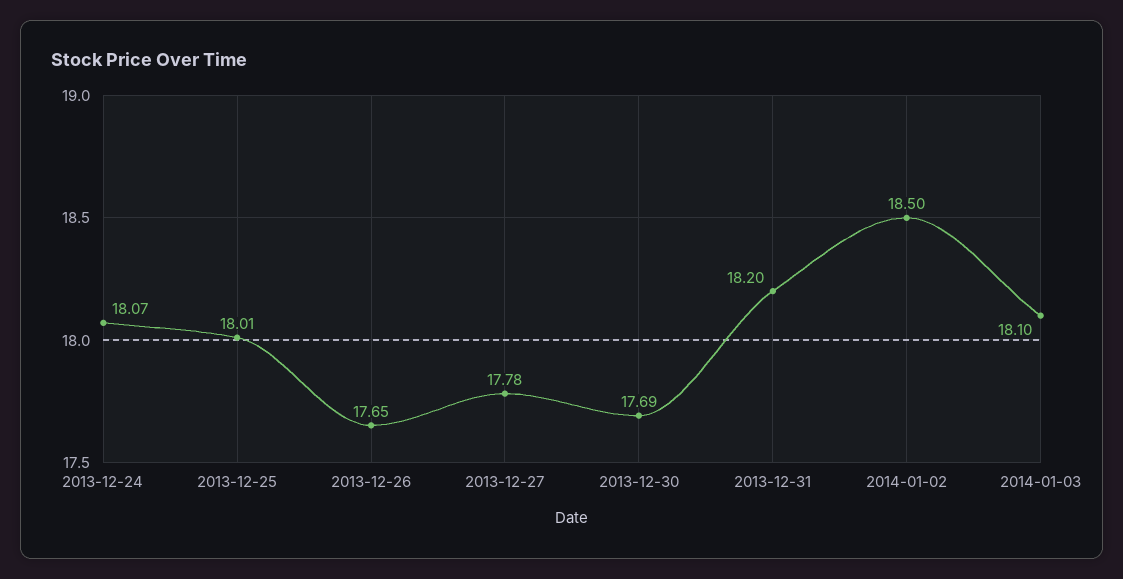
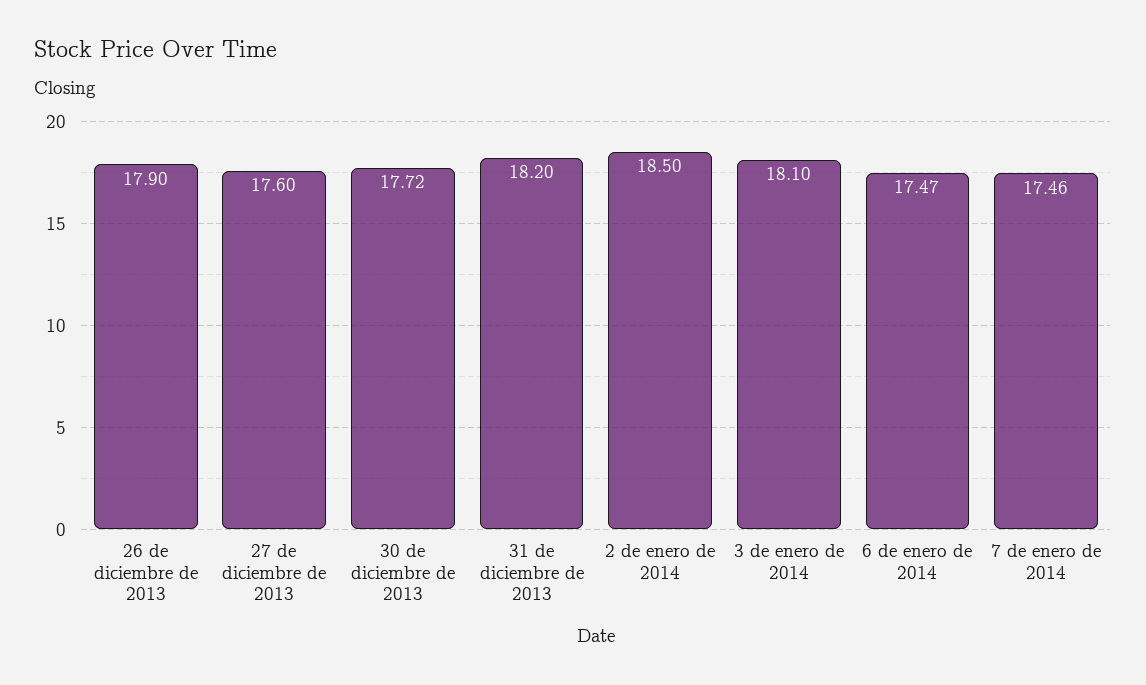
2013-12-24: 18.07 -> none
2013-12-25: 18.01 -> none
2013-12-26: 17.65 -> 17.9
2013-12-27: 17.78 -> 17.6
2013-12-30: 17.69 -> 17.72
6 de enero de 2014: none -> 17.47
7 de enero de 2014: none -> 17.46

